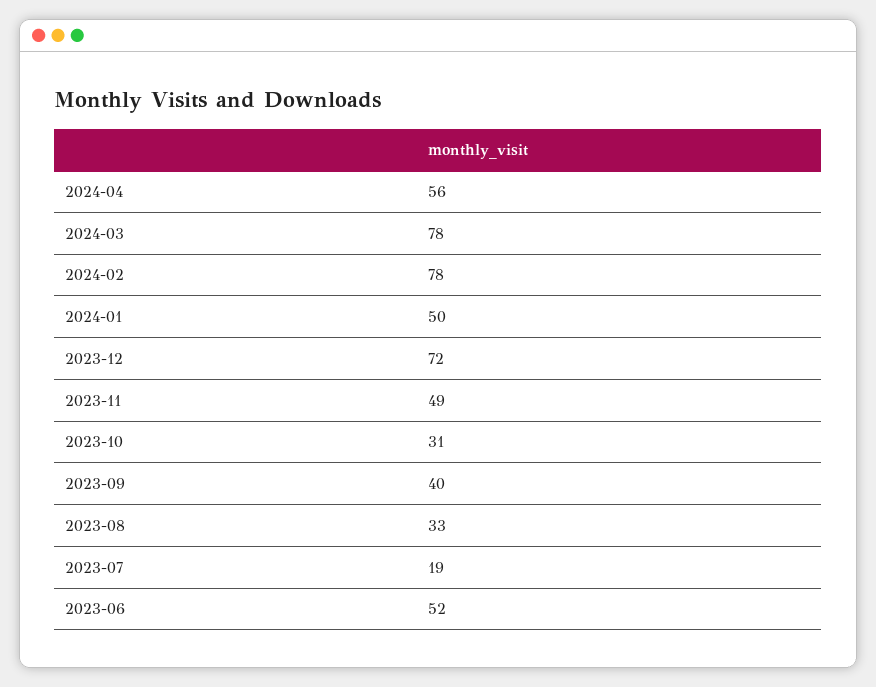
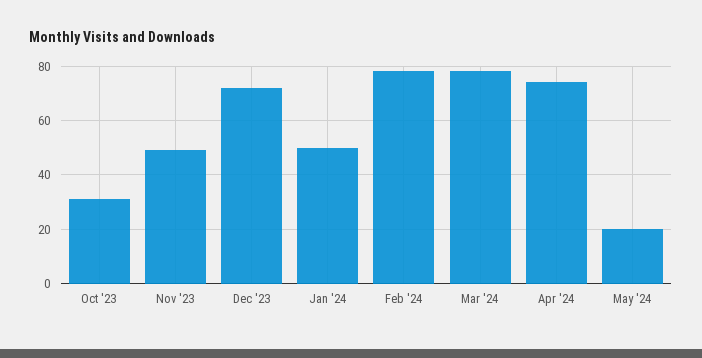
2024-04: 56 -> 75
2023-09: 40 -> none
2023-08: 33 -> none
2023-07: 19 -> none
2023-06: 52 -> none
May '24: none -> 20

